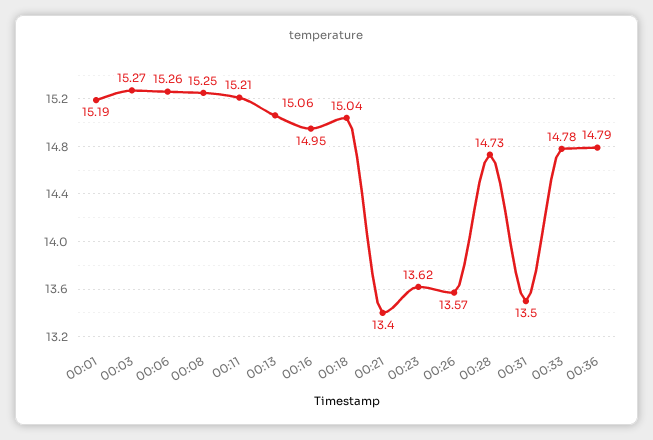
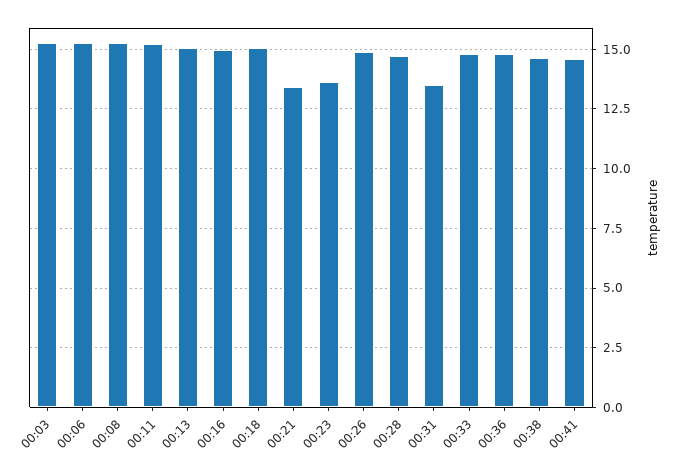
00:01: 15.19 -> none
00:26: 13.57 -> 15
00:38: none -> 14.5
00:41: none -> 14.5

